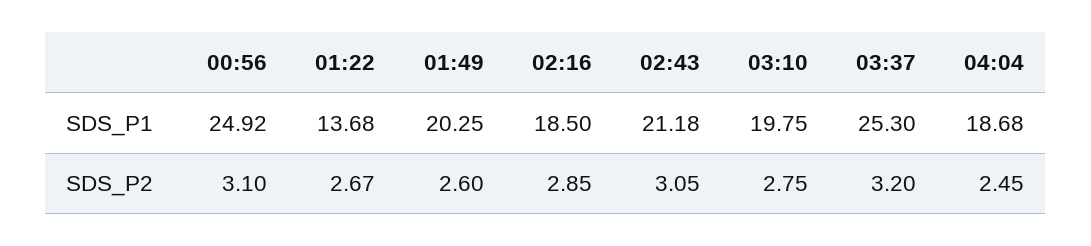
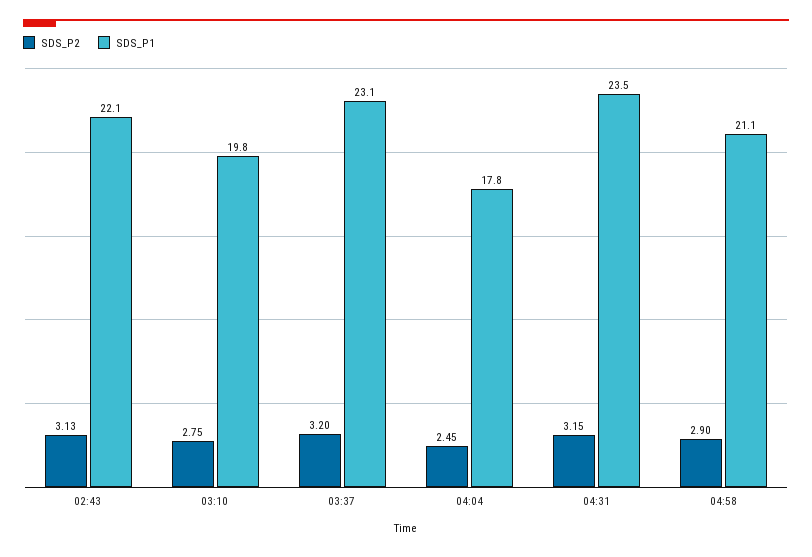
SDS_P1, 00:56: 24.92 -> none
SDS_P1, 01:22: 13.68 -> none
SDS_P1, 01:49: 20.25 -> none
SDS_P1, 02:16: 18.5 -> none
SDS_P1, 02:43: 21.18 -> 22.1
SDS_P1, 03:37: 25.3 -> 23.1
SDS_P1, 04:04: 18.68 -> 17.8
SDS_P2, 00:56: 3.1 -> none
SDS_P2, 01:22: 2.67 -> none
SDS_P2, 01:49: 2.6 -> none
SDS_P2, 02:16: 2.85 -> none
SDS_P2, 02:43: 3.05 -> 3.13
SDS_P2, 04:31: none -> 3.15
SDS_P1, 04:31: none -> 23.5
SDS_P2, 04:58: none -> 2.9
SDS_P1, 04:58: none -> 21.1

